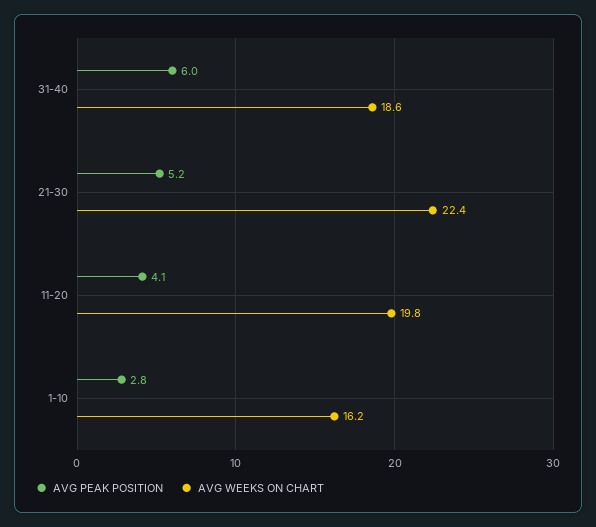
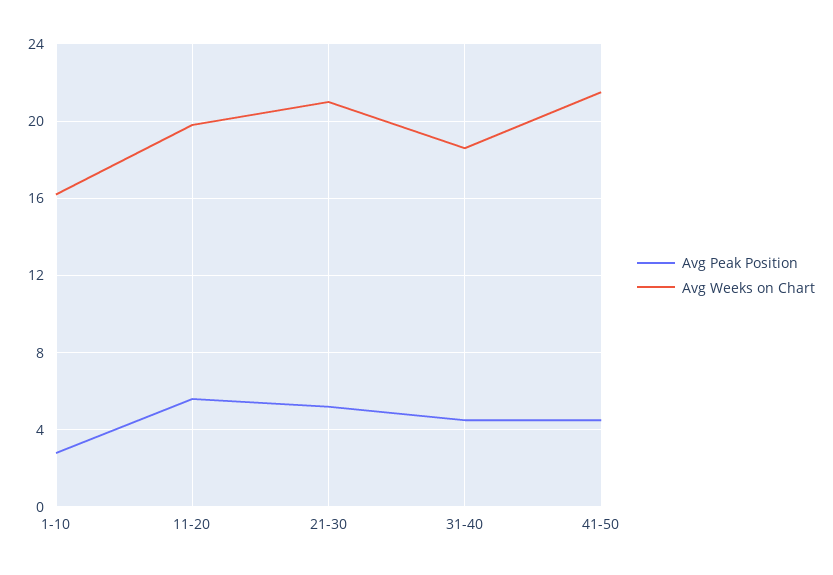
AVG PEAK POSITION, 31-40: 6 -> 4.5
AVG WEEKS ON CHART, 21-30: 22.4 -> 21
AVG PEAK POSITION, 11-20: 4.1 -> 5.5
AVG PEAK POSITION, 41-50: none -> 4.5
AVG WEEKS ON CHART, 41-50: none -> 21.5

